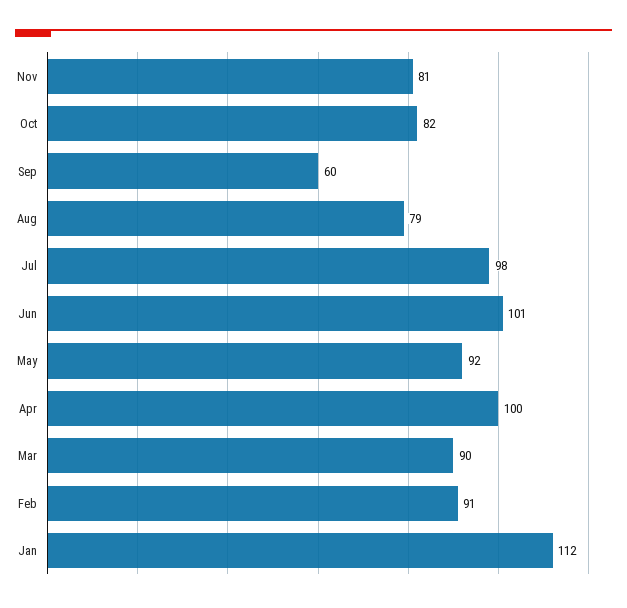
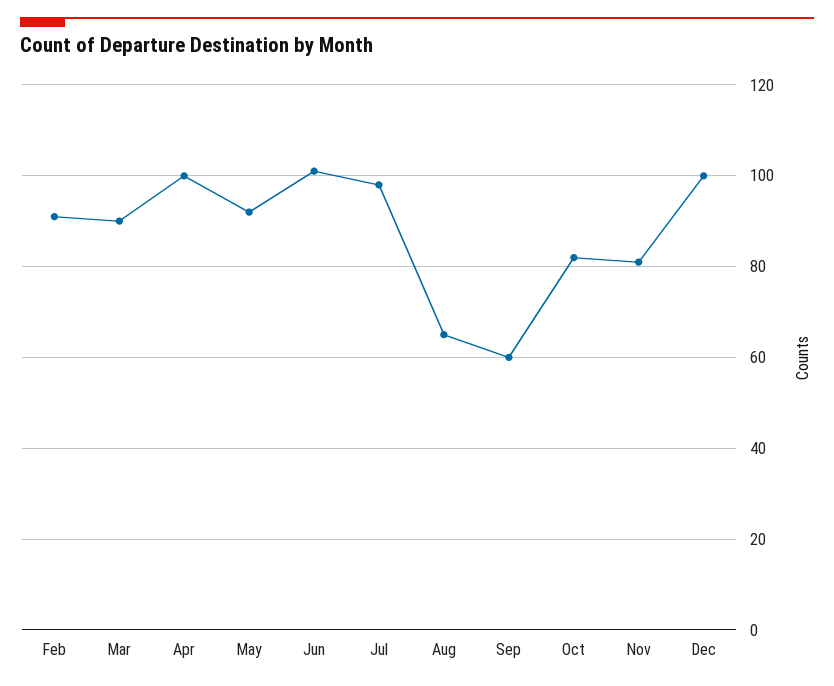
Aug: 79 -> 65
Jan: 112 -> none
Dec: none -> 100

